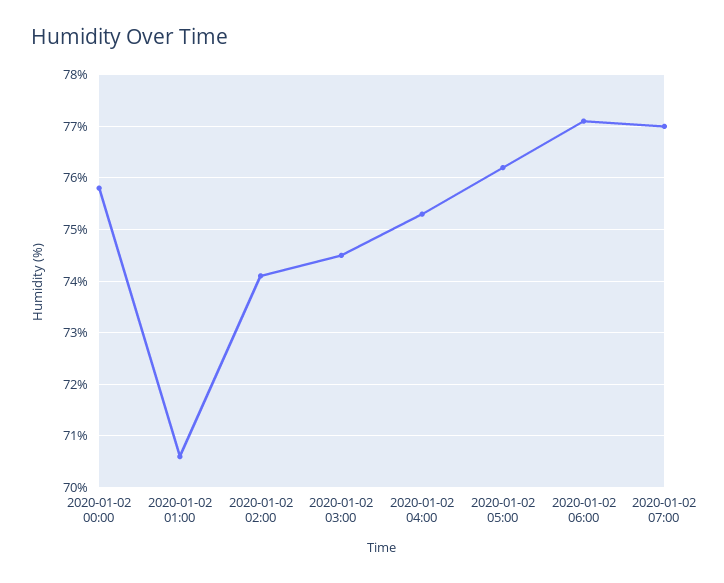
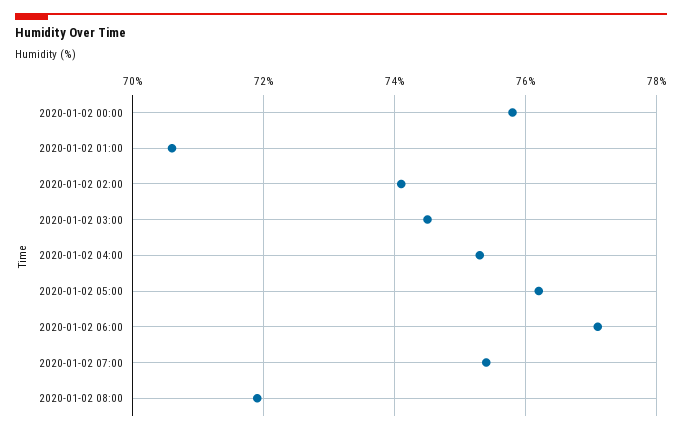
2020-01-02 07:00: 77 -> 75.5
2020-01-02 08:00: none -> 72

